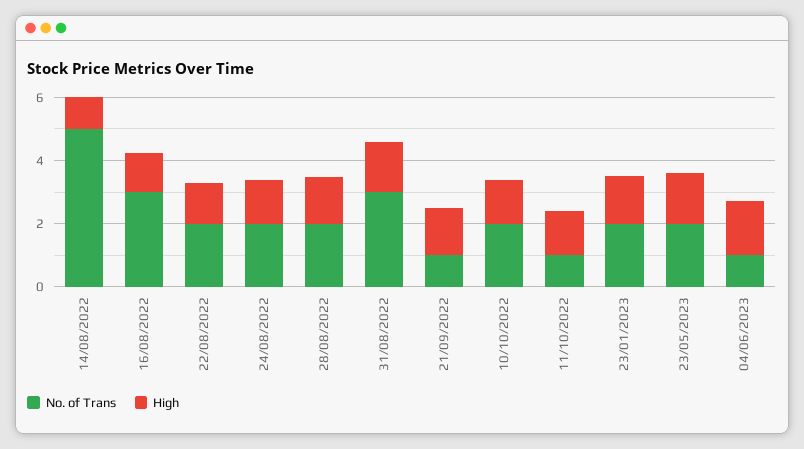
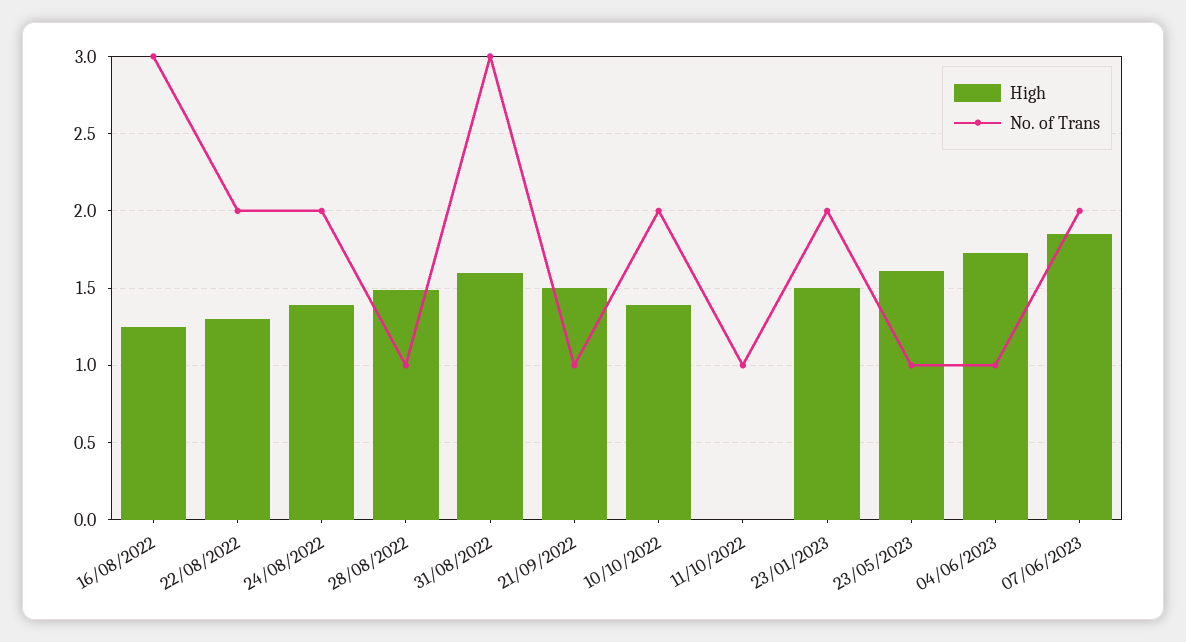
No. of Trans, 14/08/2022: 5 -> none
High, 14/08/2022: 1 -> none
No. of Trans, 28/08/2022: 2 -> 1
High, 11/10/2022: 1.5 -> 0
No. of Trans, 23/05/2023: 2 -> 1
High, 07/06/2023: none -> 1.85
No. of Trans, 07/06/2023: none -> 2

